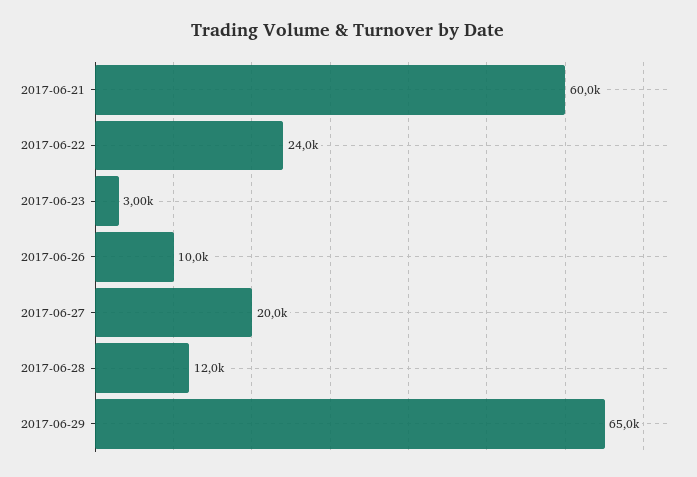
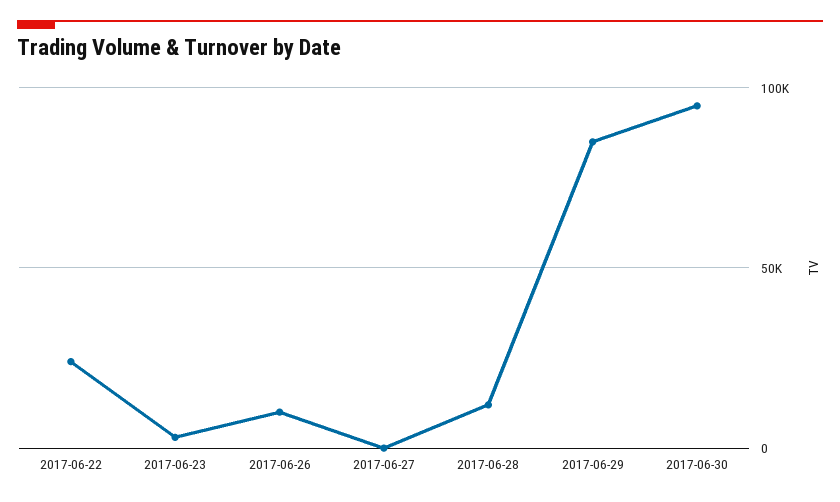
2017-06-21: 60000 -> none
2017-06-27: 20000 -> 0
2017-06-29: 65000 -> 85000
2017-06-30: none -> 95000

